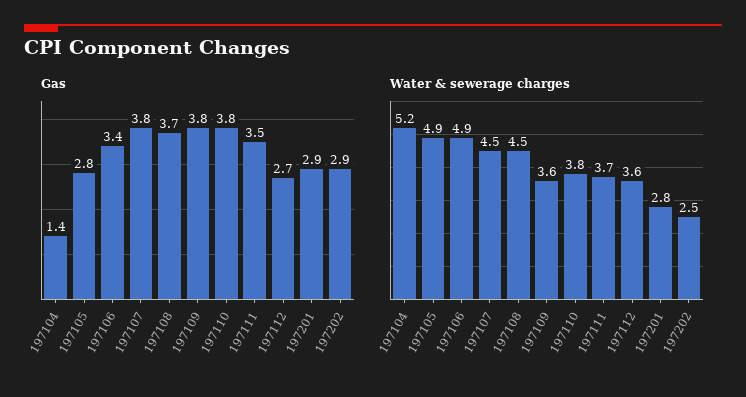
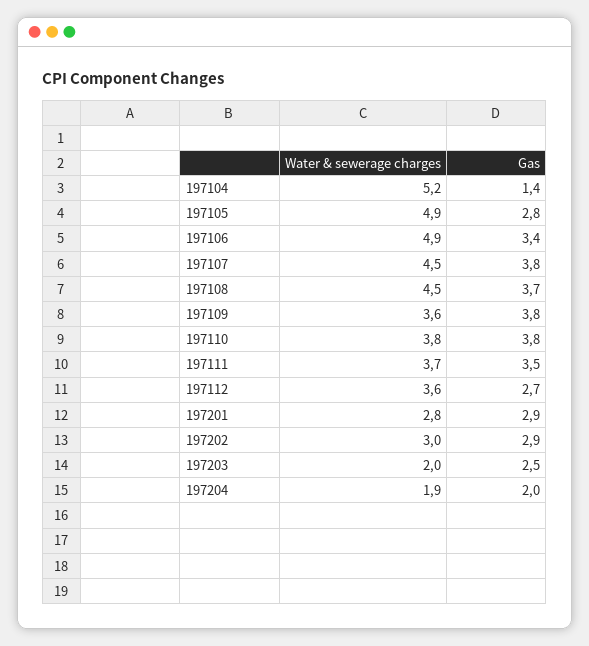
Water & sewerage charges, 197202: 2.5 -> 3
Water & sewerage charges, 197203: none -> 2
Gas, 197203: none -> 2.5
Water & sewerage charges, 197204: none -> 1.9
Gas, 197204: none -> 2

